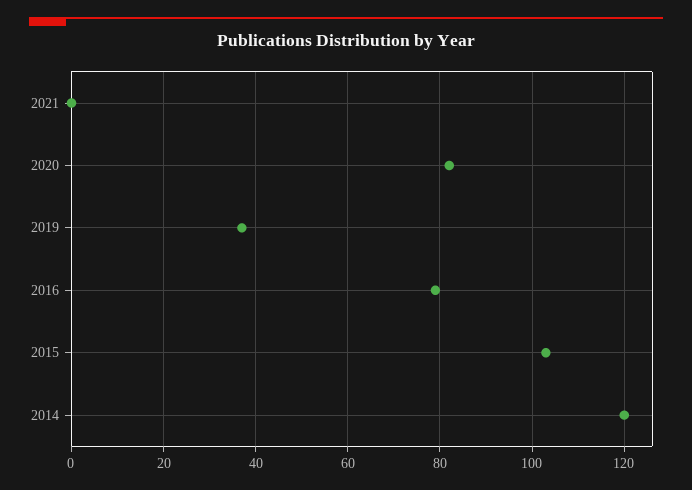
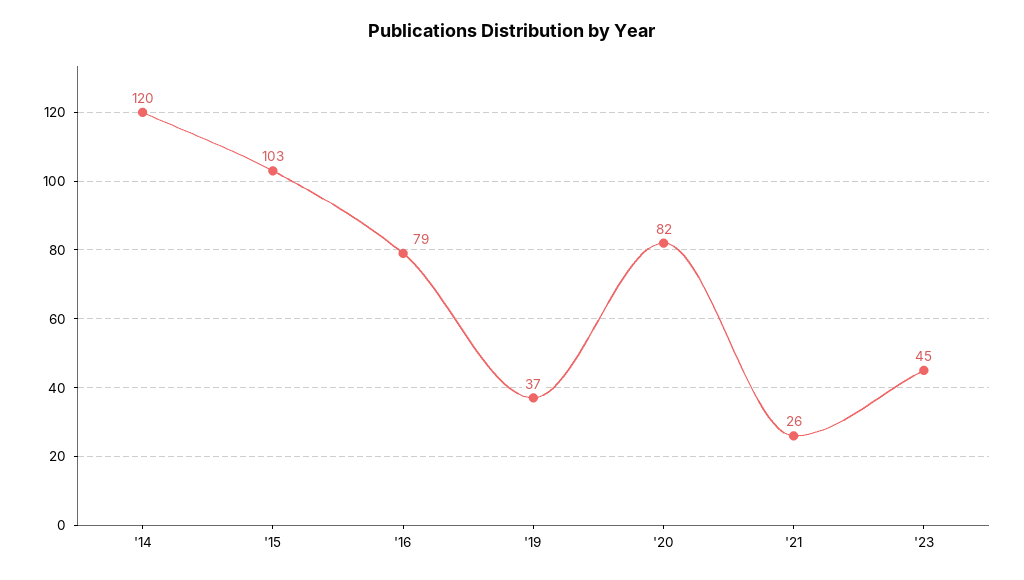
2021: 0 -> 26
'23: none -> 45

